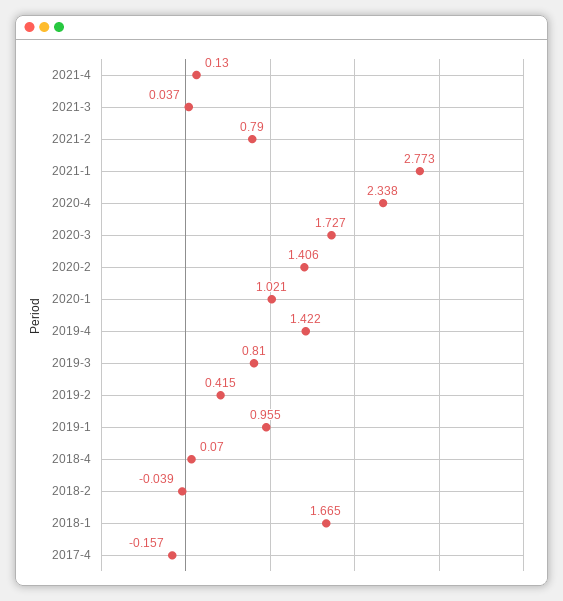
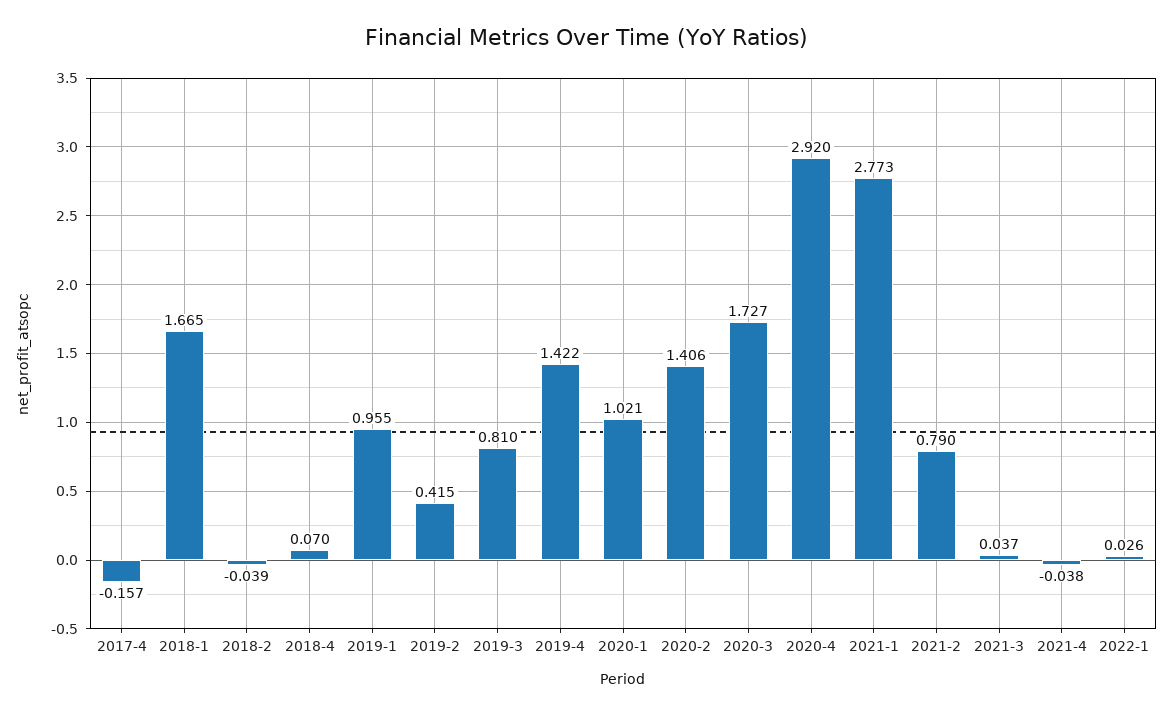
2021-4: 0.13 -> -0.038
2020-4: 2.338 -> 2.92
2022-1: none -> 0.026

